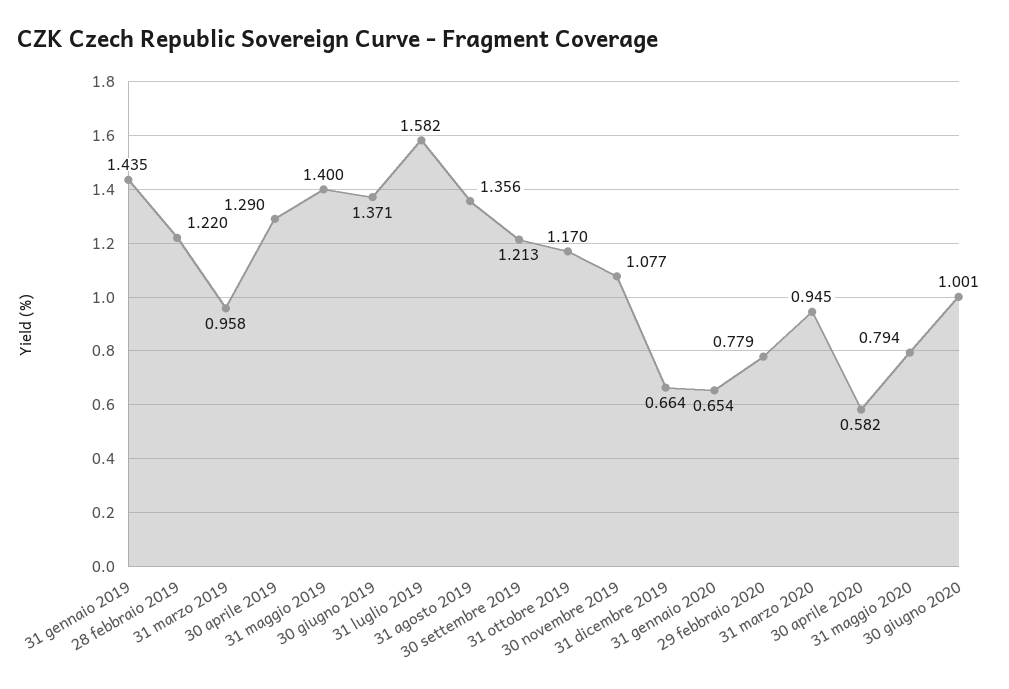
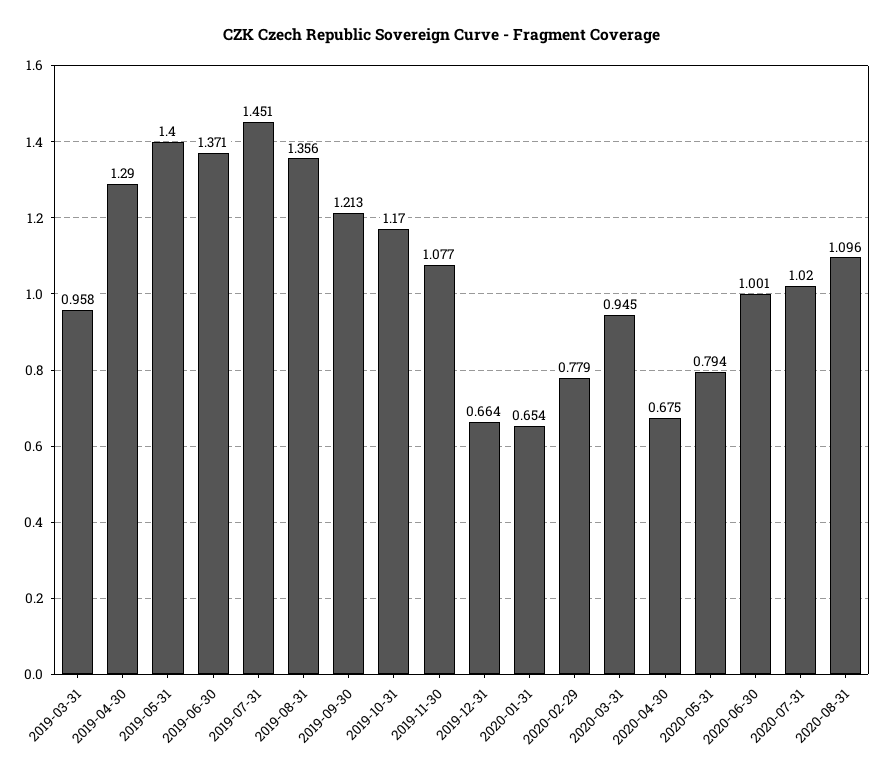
31 gennaio 2019: 1.435 -> none
28 febbraio 2019: 1.22 -> none
31 luglio 2019: 1.582 -> 1.451
30 aprile 2020: 0.582 -> 0.675
2020-07-31: none -> 1.02
2020-08-31: none -> 1.096

